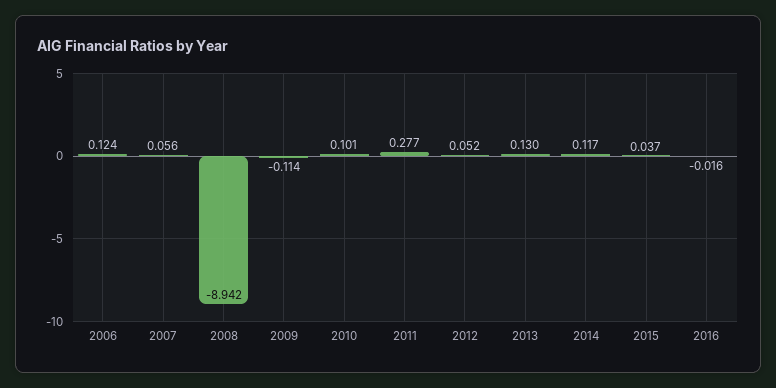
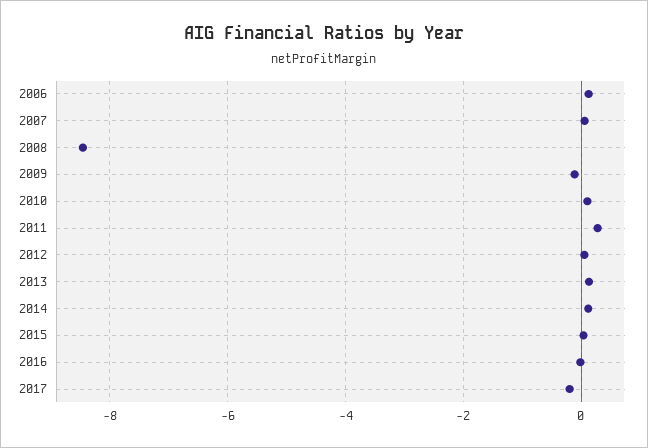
2008: -8.942 -> -8.4
2017: none -> -0.2

